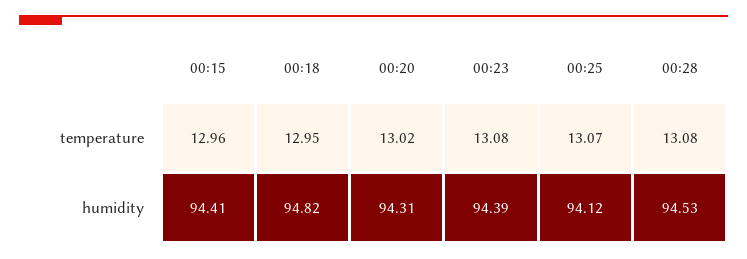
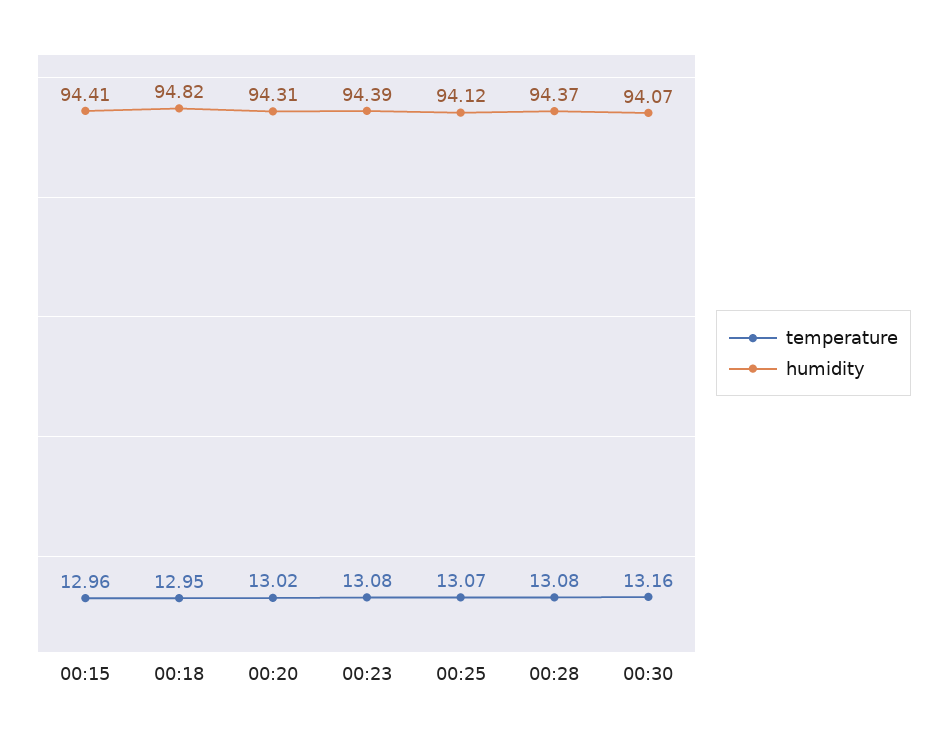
humidity, 00:28: 94.53 -> 94.37
temperature, 00:30: none -> 13.16
humidity, 00:30: none -> 94.07

